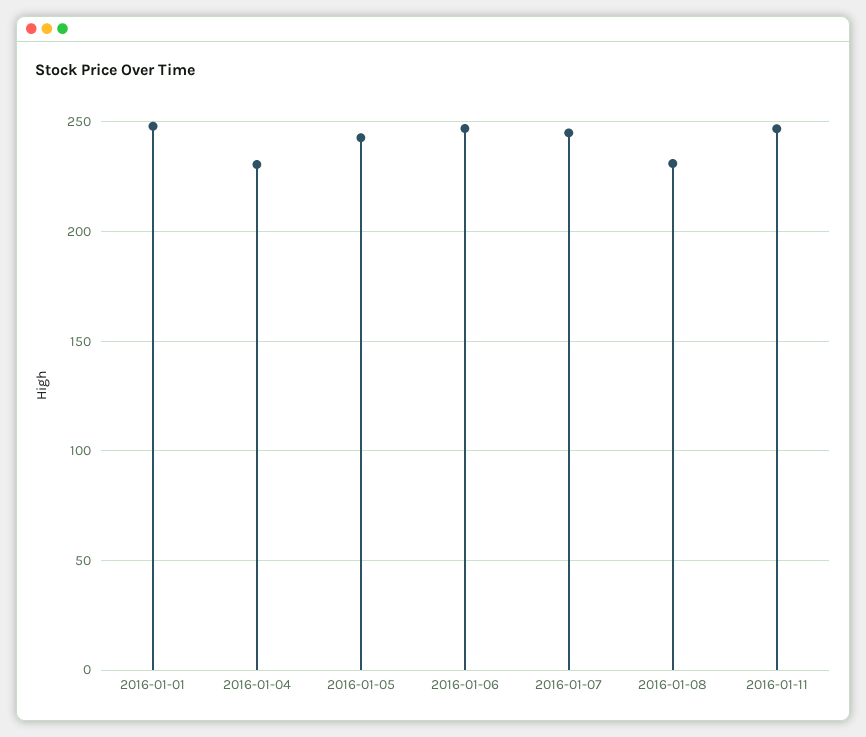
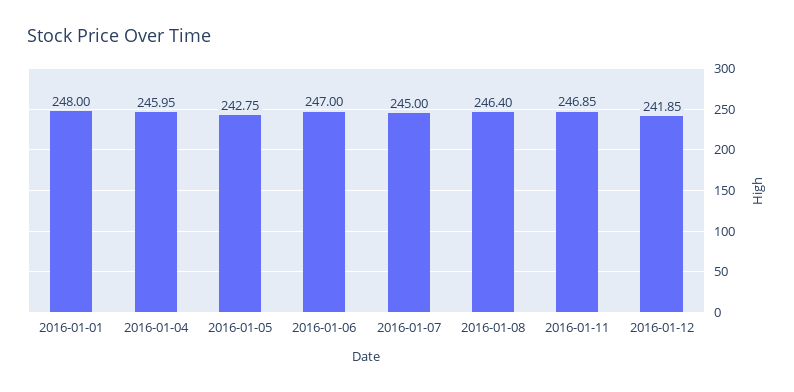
2016-01-04: 230 -> 245.95
2016-01-08: 230 -> 246.4
2016-01-12: none -> 241.85

